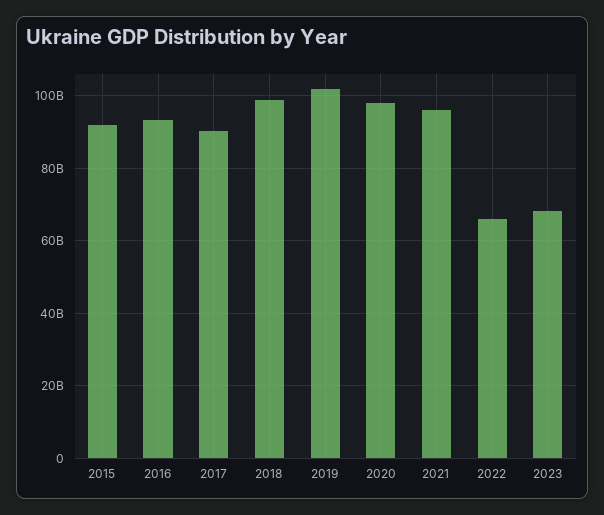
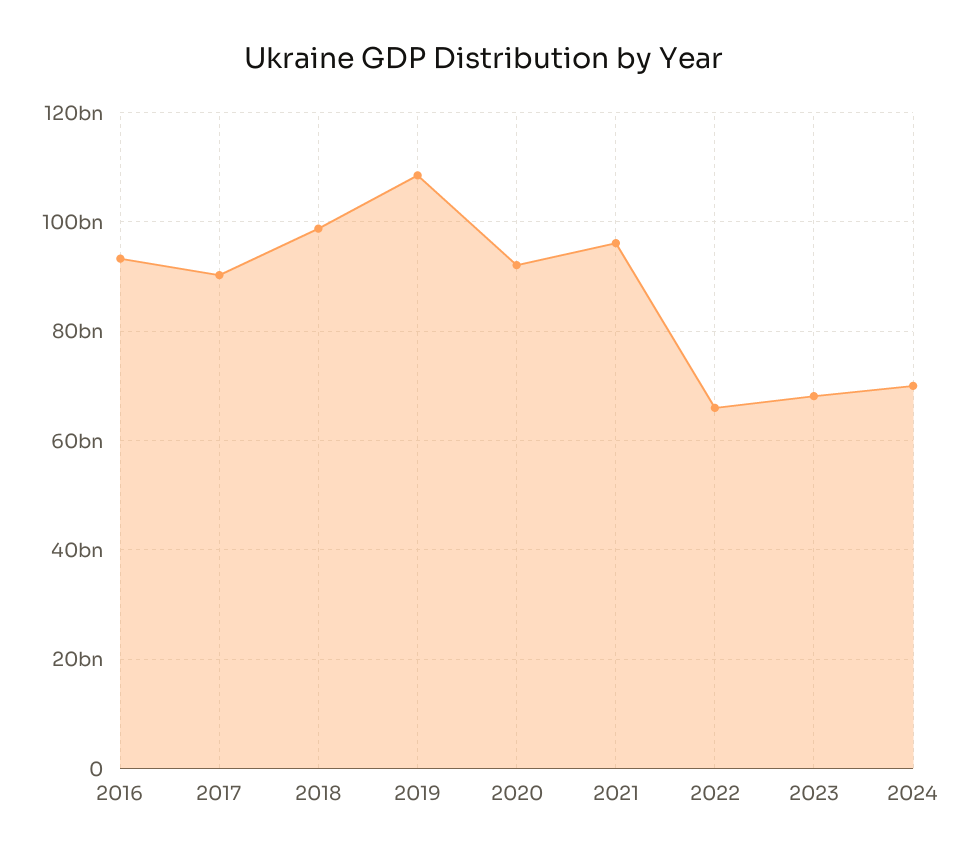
2015: 92000000000 -> none
2019: 102000000000 -> 108000000000
2020: 98000000000 -> 92000000000
2024: none -> 70000000000

